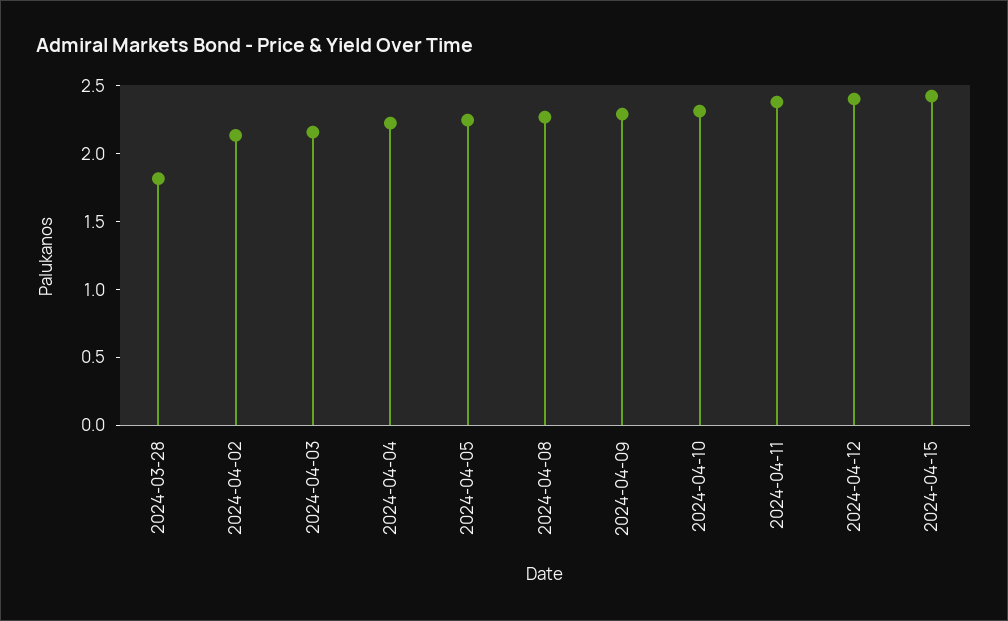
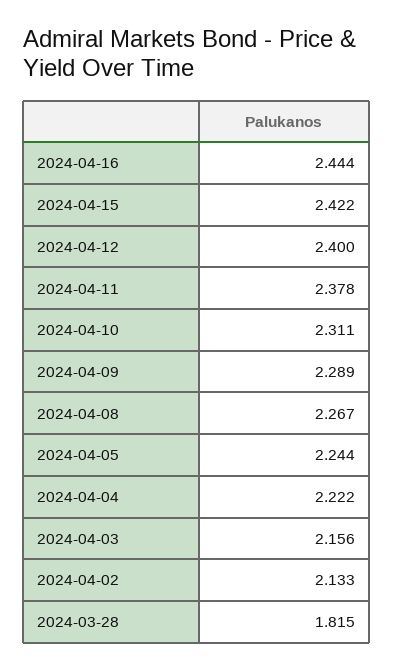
2024-04-16: none -> 2.444

